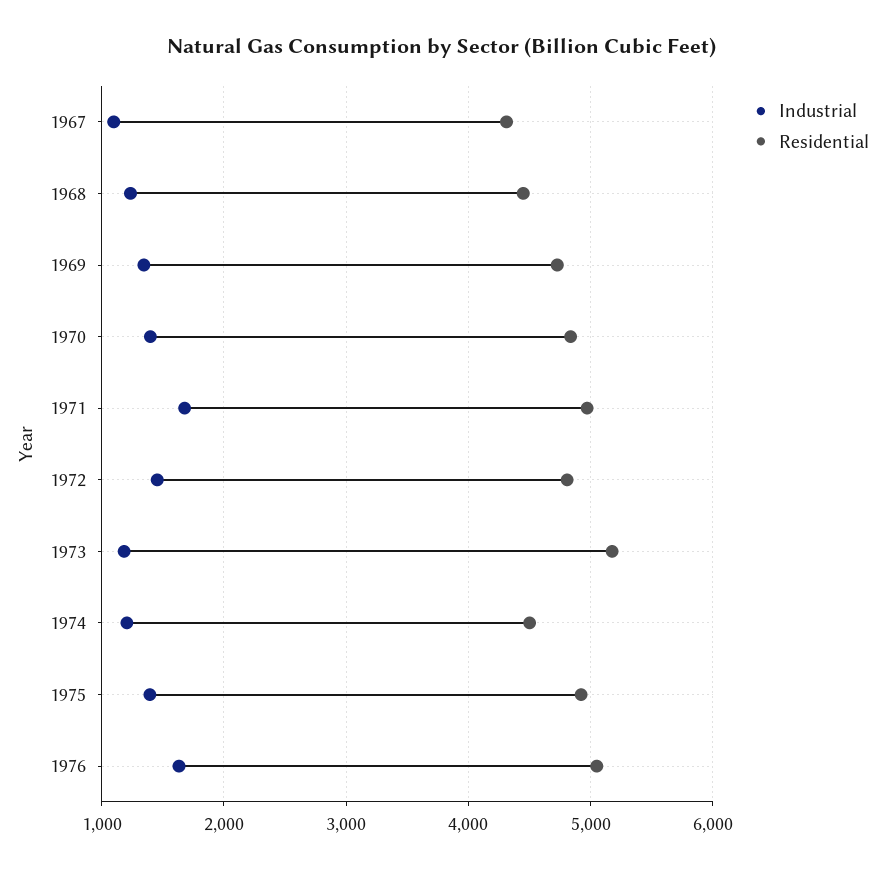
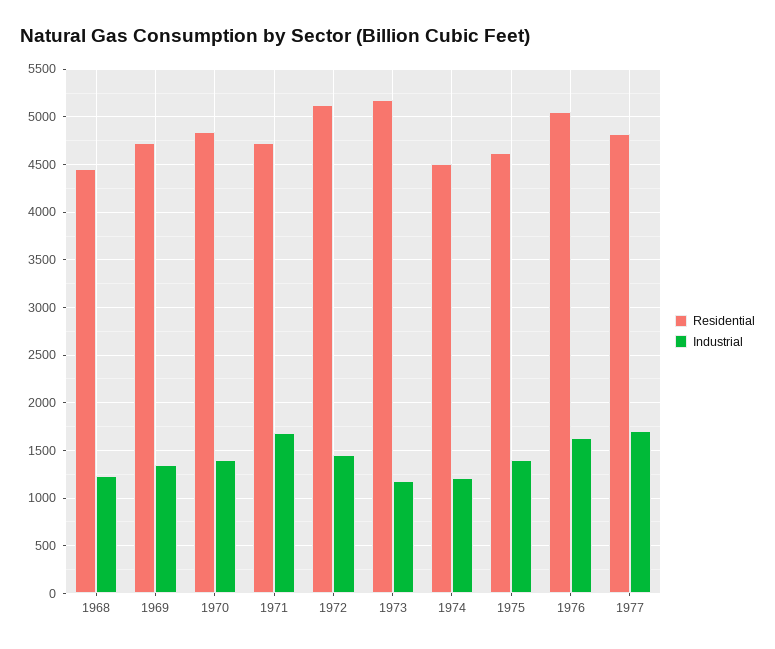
Industrial, 1967: 1100 -> none
Residential, 1967: 4300 -> none
Residential, 1971: 5000 -> 4700
Residential, 1972: 4800 -> 5100
Residential, 1975: 4900 -> 4600
Residential, 1977: none -> 4800
Industrial, 1977: none -> 1700

